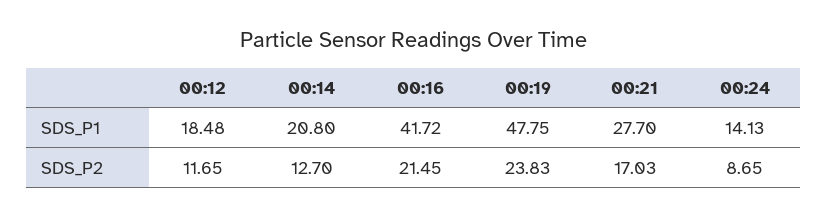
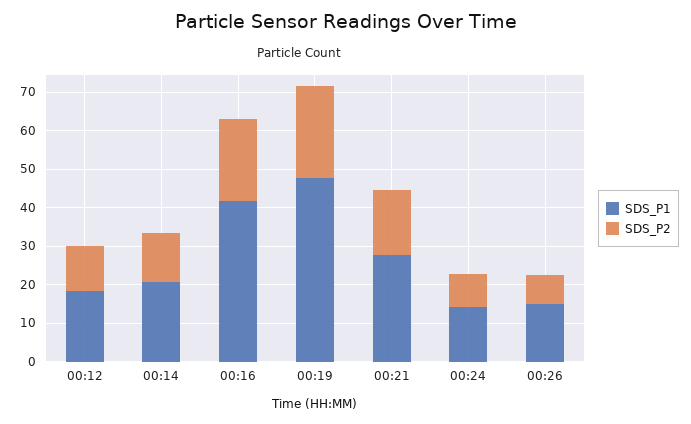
SDS_P1, 00:26: none -> 15
SDS_P2, 00:26: none -> 7.5

